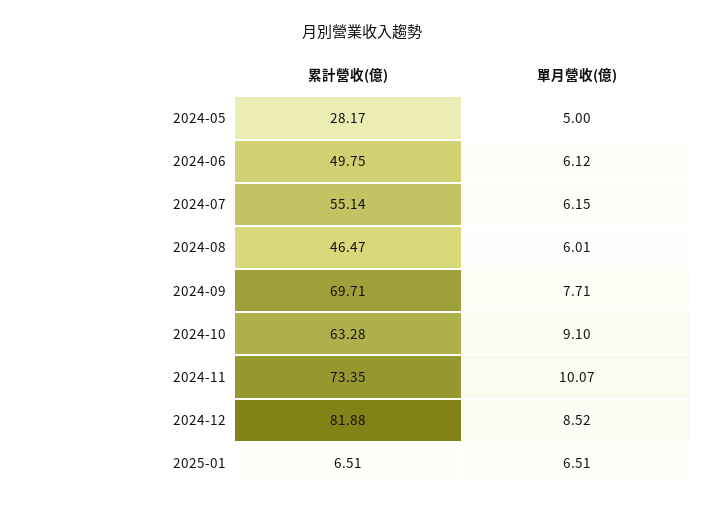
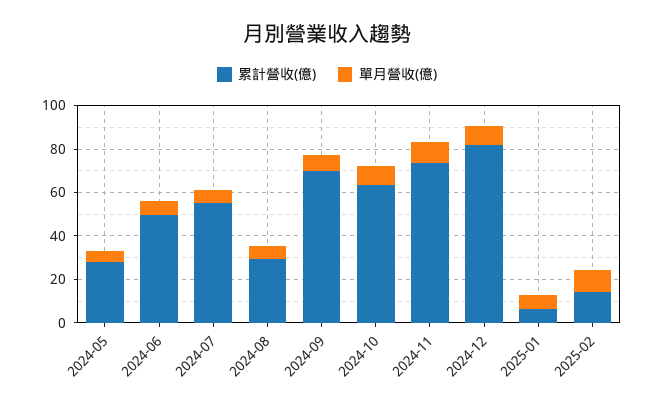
累計營收(億), 2024-08: 46.47 -> 30
累計營收(億), 2025-02: none -> 15
單月營收(億), 2025-02: none -> 10

